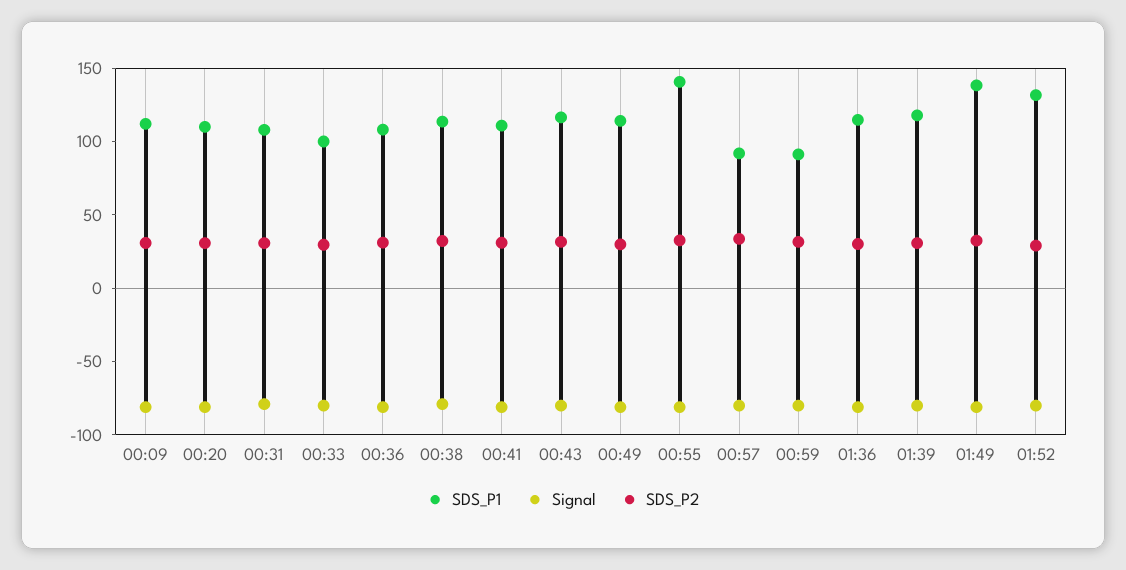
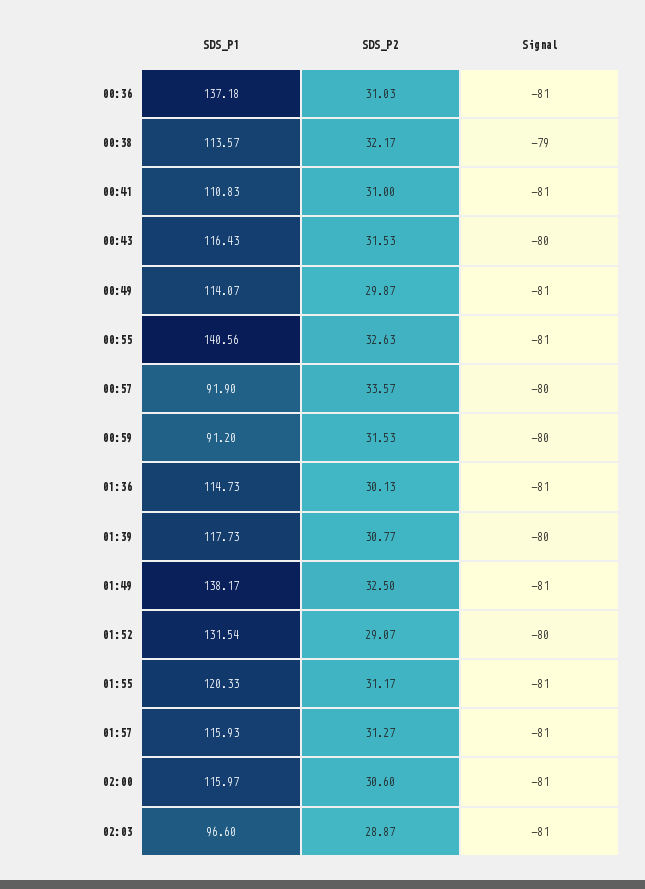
SDS_P1, 00:09: 110 -> none
Signal, 00:09: -80 -> none
SDS_P2, 00:09: 30 -> none
SDS_P1, 00:20: 110 -> none
Signal, 00:20: -80 -> none
SDS_P2, 00:20: 30 -> none
SDS_P1, 00:31: 110 -> none
Signal, 00:31: -80 -> none
SDS_P2, 00:31: 30 -> none
SDS_P1, 00:33: 100 -> none
Signal, 00:33: -80 -> none
SDS_P2, 00:33: 30 -> none
SDS_P1, 00:36: 110 -> 137.18
SDS_P1, 01:55: none -> 120.33
SDS_P2, 01:55: none -> 31.17
Signal, 01:55: none -> -81
SDS_P1, 01:57: none -> 115.93
SDS_P2, 01:57: none -> 31.27
Signal, 01:57: none -> -81
SDS_P1, 02:00: none -> 115.97
SDS_P2, 02:00: none -> 30.6
Signal, 02:00: none -> -81
SDS_P1, 02:03: none -> 96.6
SDS_P2, 02:03: none -> 28.87
Signal, 02:03: none -> -81

